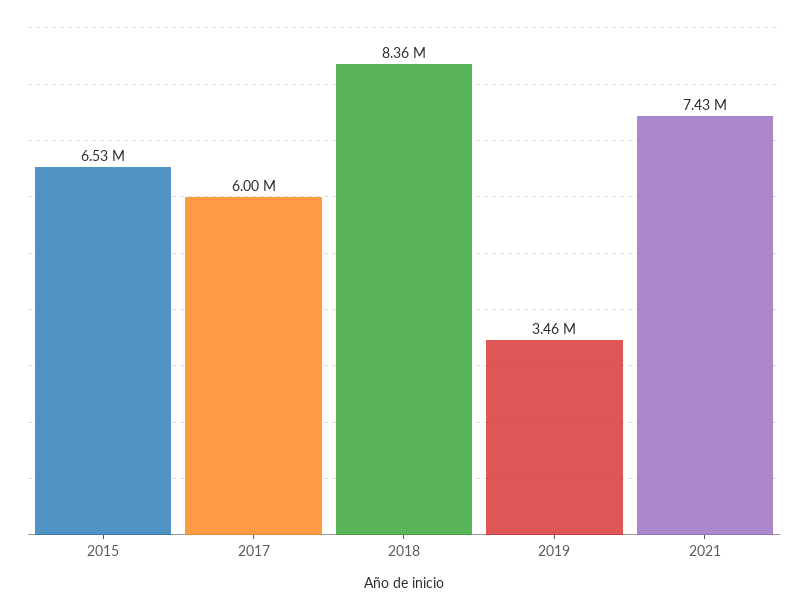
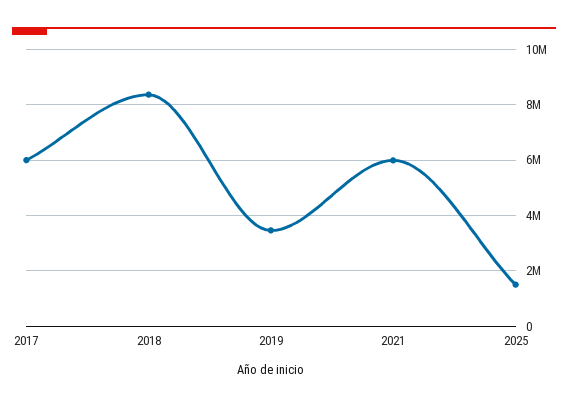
2015: 6530000 -> none
2021: 7430000 -> 6000000
2025: none -> 1500000

